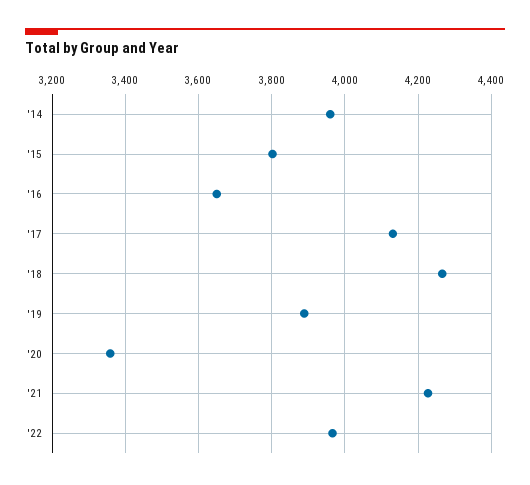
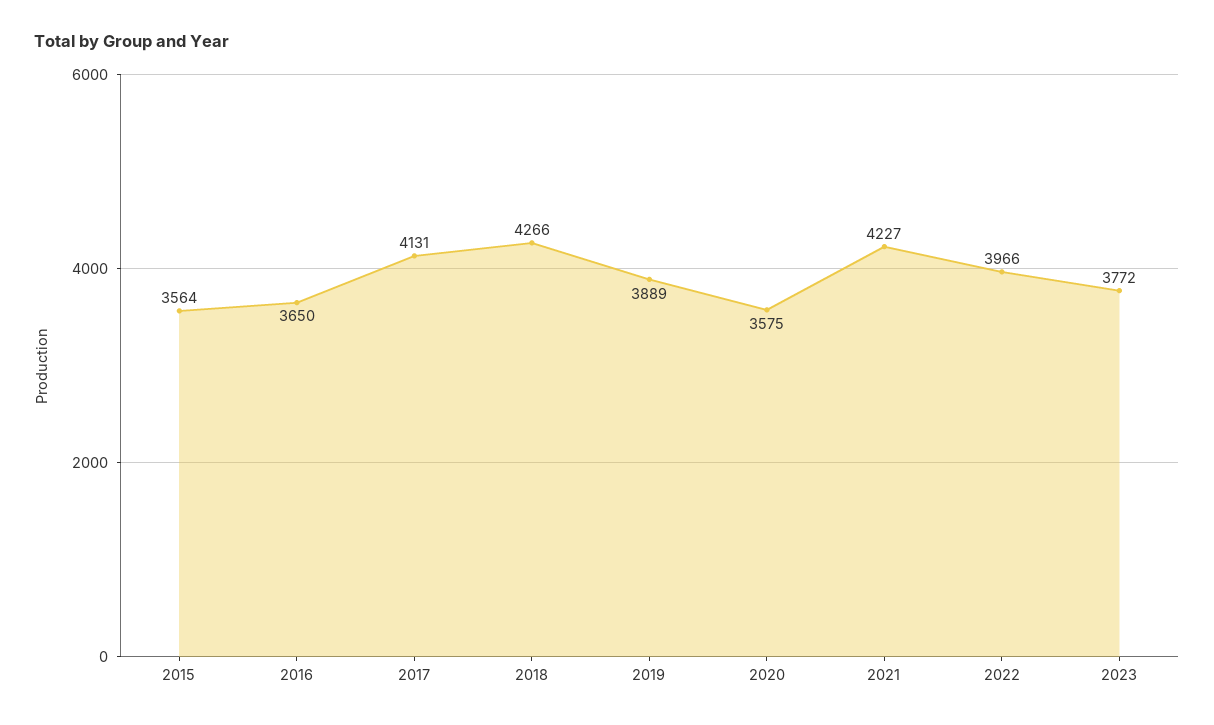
'14: 3960 -> none
'15: 3800 -> 3564
'20: 3360 -> 3575
2023: none -> 3772

